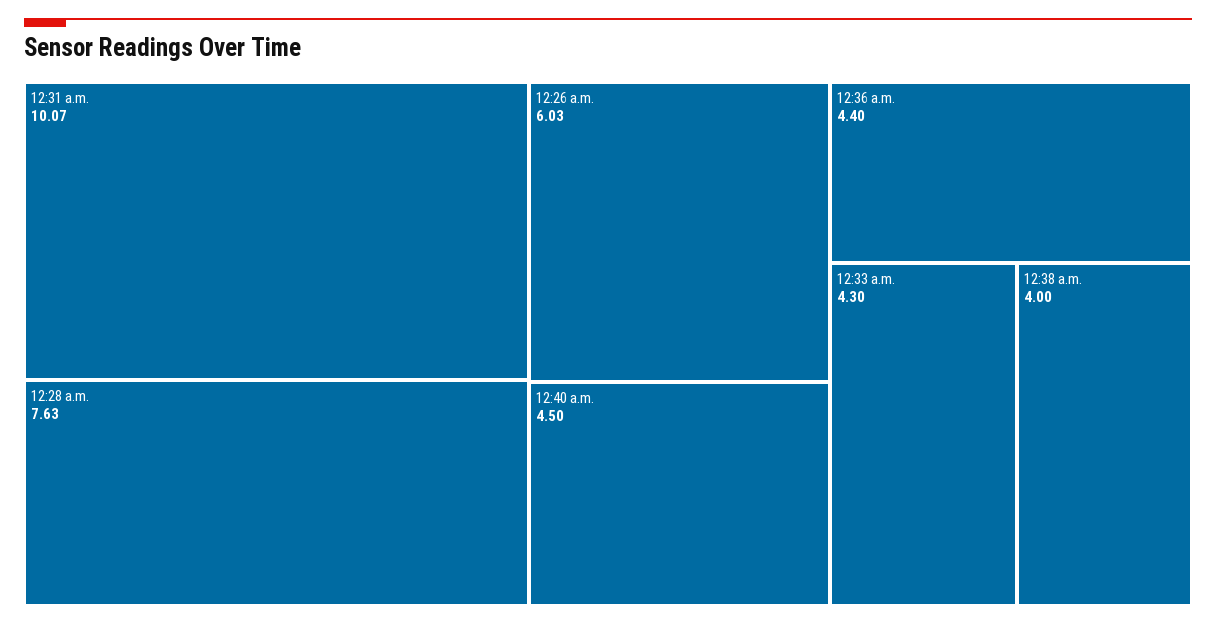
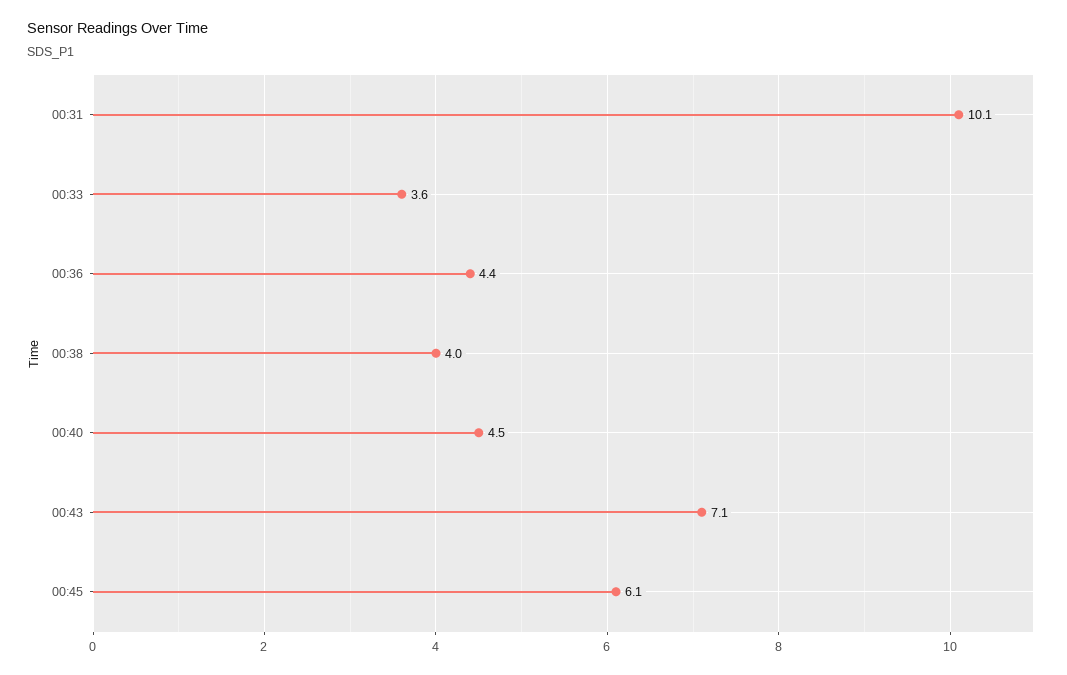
12:28 a.m.: 7.63 -> none
12:26 a.m.: 6.03 -> none
12:33 a.m.: 4.3 -> 3.6
00:43: none -> 7.1
00:45: none -> 6.1

